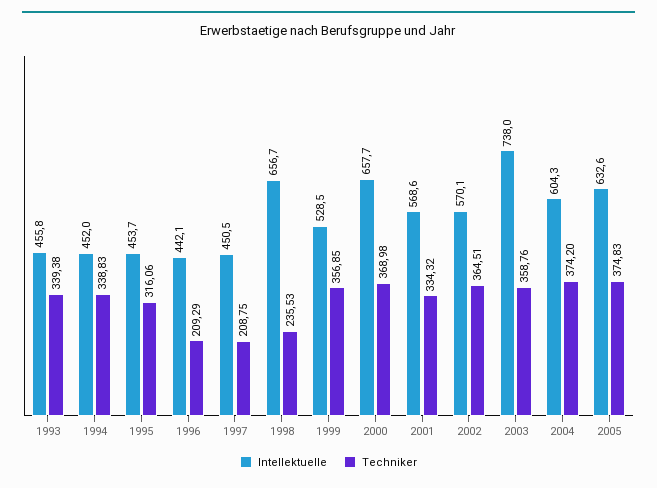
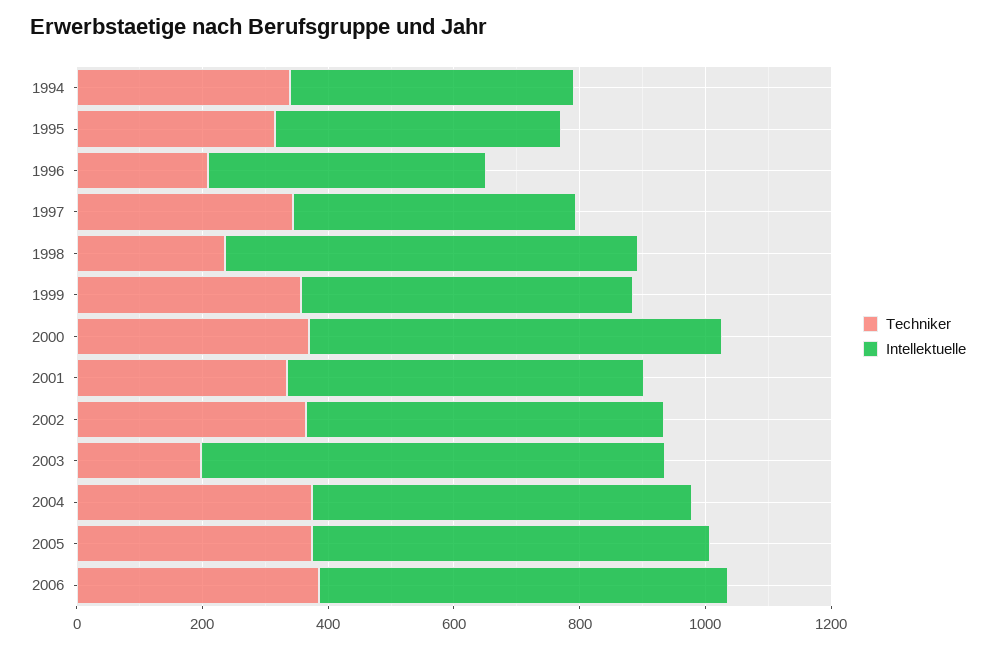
Intellektuelle, 1993: 455.8 -> none
Techniker, 1993: 339.38 -> none
Techniker, 1997: 208.75 -> 350
Techniker, 2003: 358.76 -> 200
Techniker, 2006: none -> 400
Intellektuelle, 2006: none -> 650

